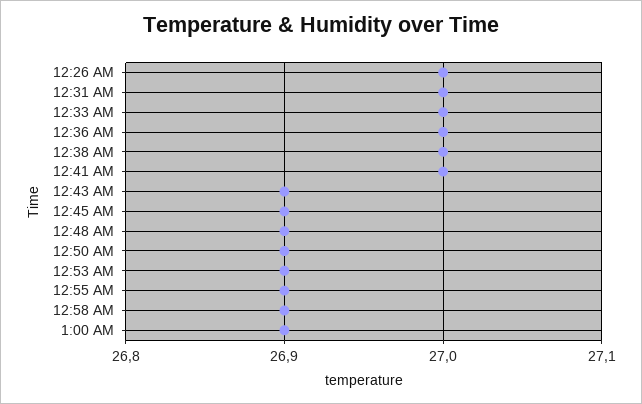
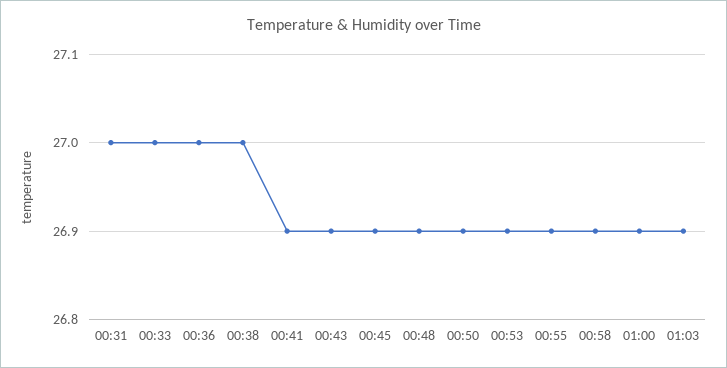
12:26 AM: 27 -> none
12:41 AM: 27 -> 26.9
01:03: none -> 26.9

